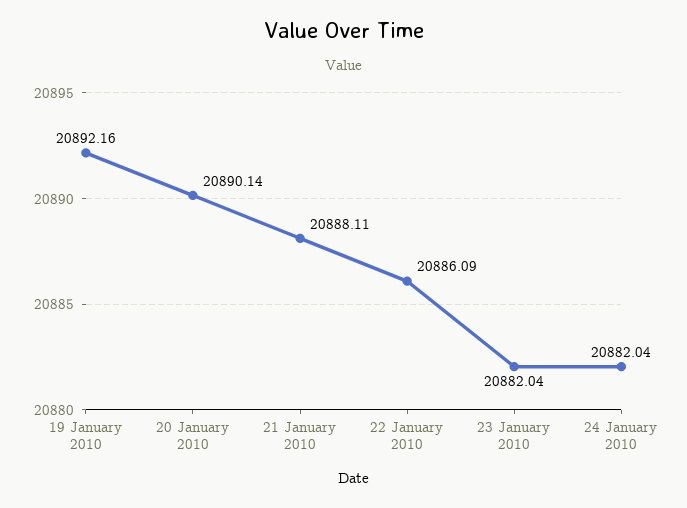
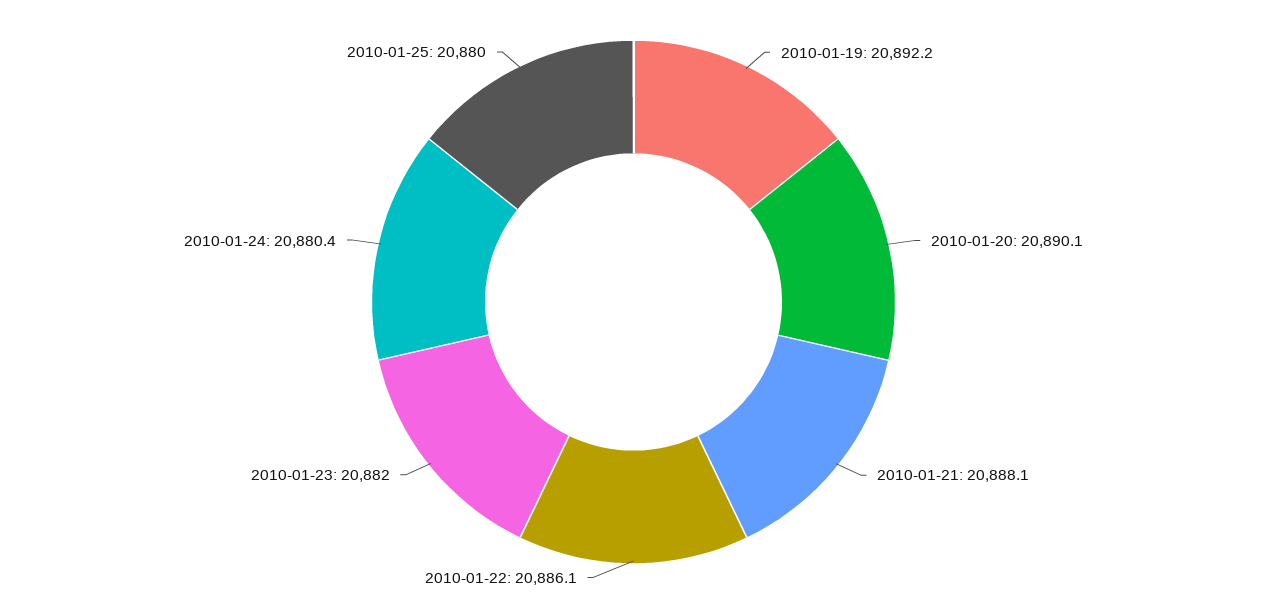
24 January 2010: 20882.04 -> 20880.4
2010-01-25: none -> 20880

